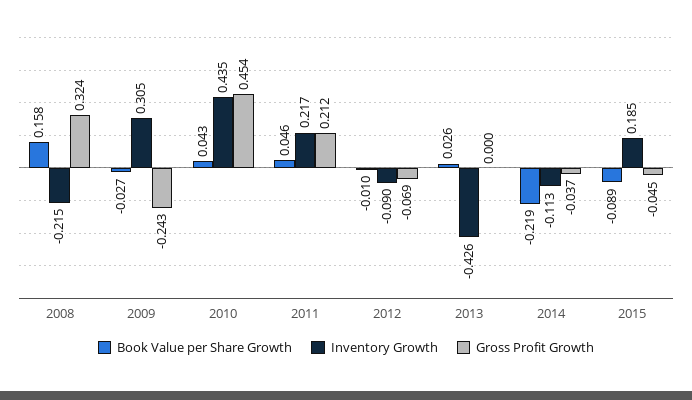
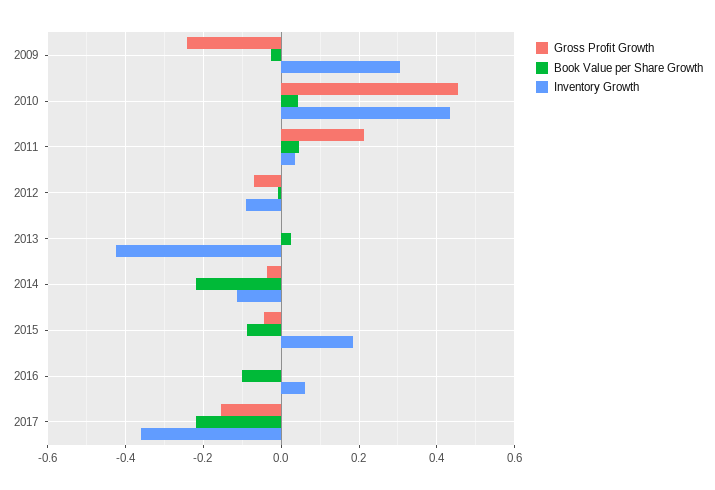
Book Value per Share Growth, 2008: 0.158 -> none
Inventory Growth, 2008: -0.215 -> none
Gross Profit Growth, 2008: 0.324 -> none
Inventory Growth, 2011: 0.217 -> 0.04
Gross Profit Growth, 2016: none -> 0
Book Value per Share Growth, 2016: none -> -0.1
Inventory Growth, 2016: none -> 0.06
Gross Profit Growth, 2017: none -> -0.16
Book Value per Share Growth, 2017: none -> -0.22
Inventory Growth, 2017: none -> -0.36

